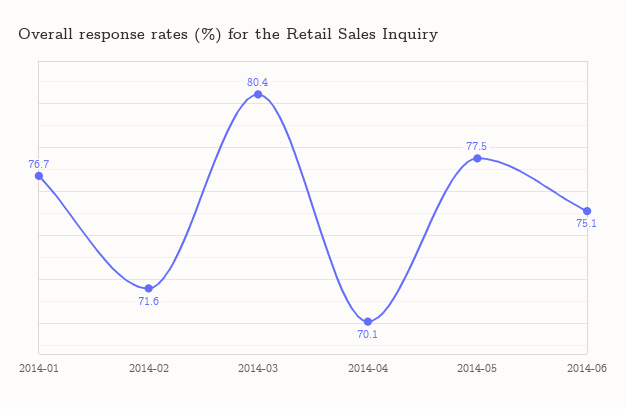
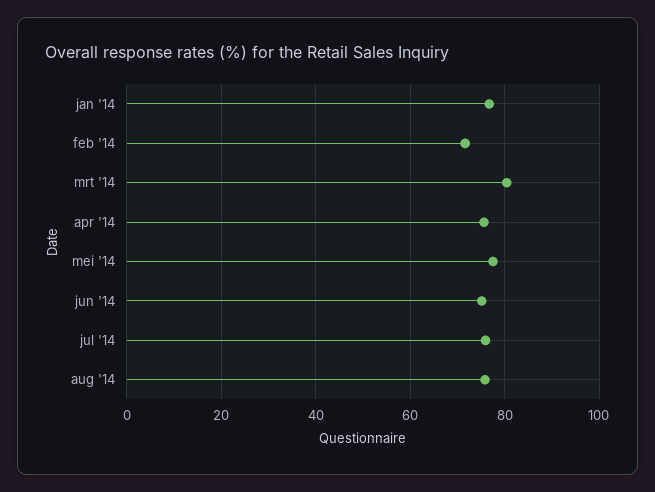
2014-04: 70.1 -> 76
jul '14: none -> 76
aug '14: none -> 76

